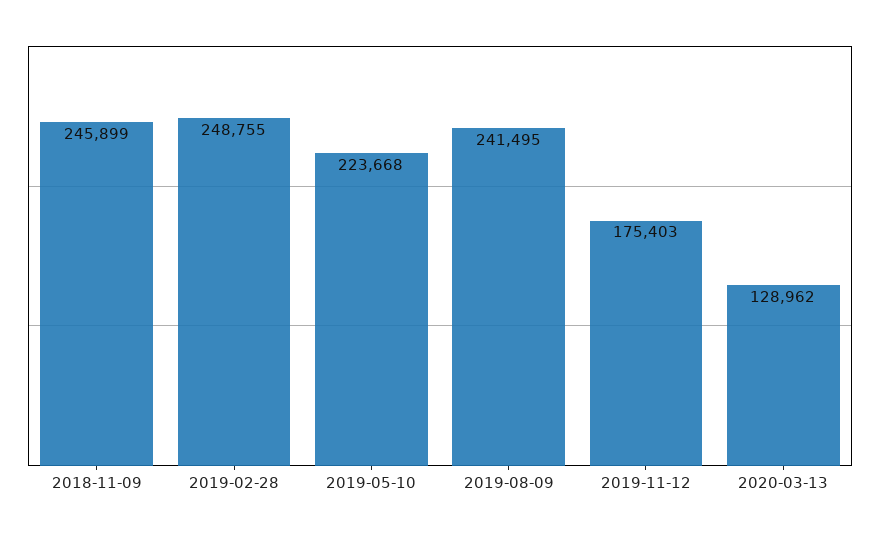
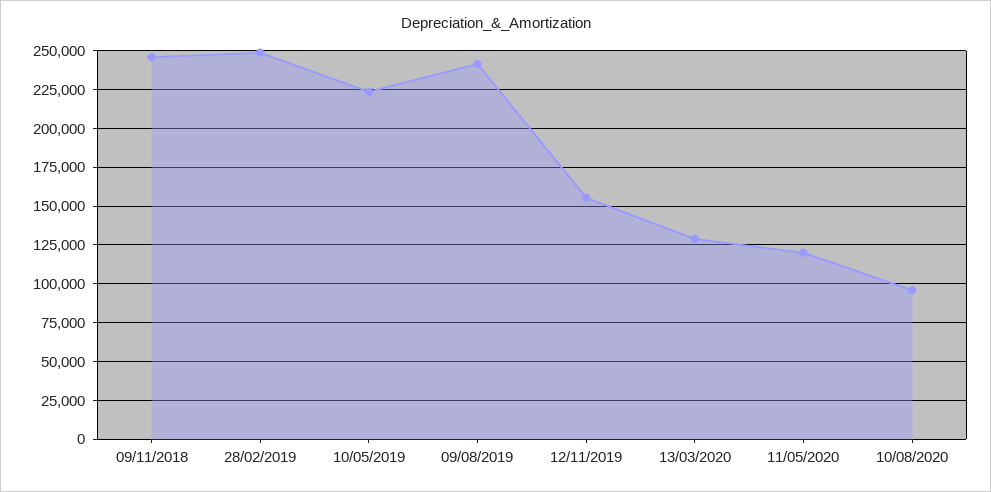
2019-11-12: 175403 -> 155000
11/05/2020: none -> 120000
10/08/2020: none -> 95000

